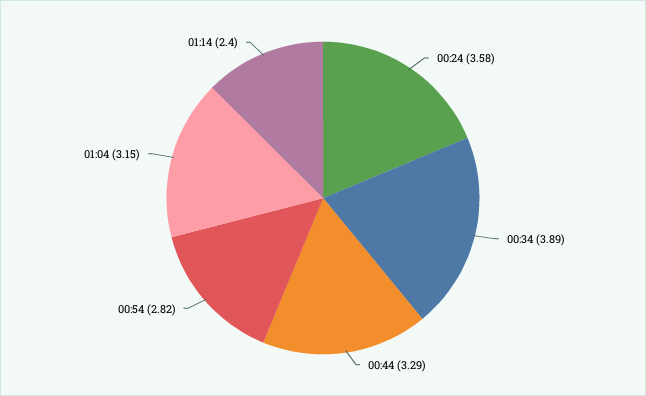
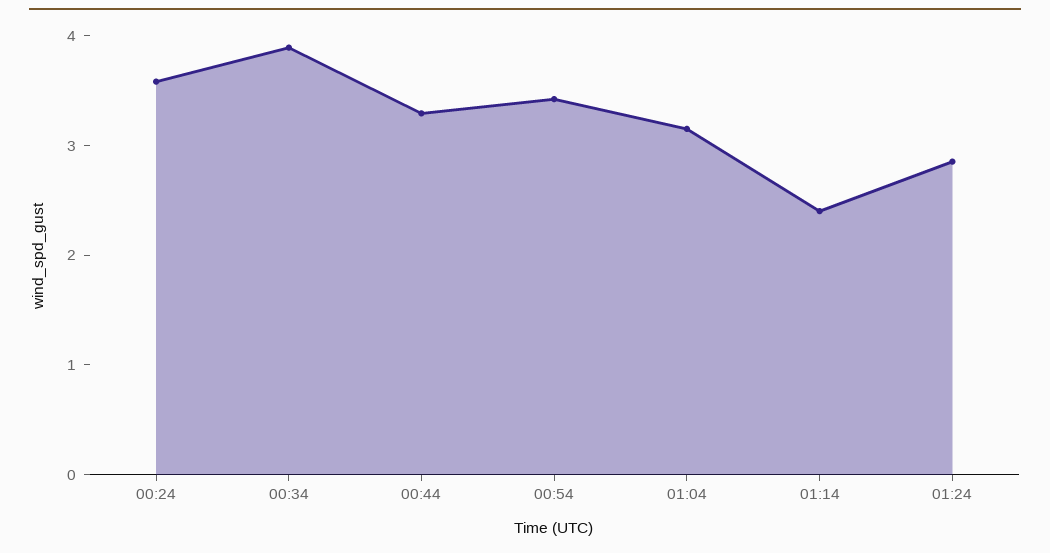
00:54: 2.82 -> 3.4
01:24: none -> 2.8

